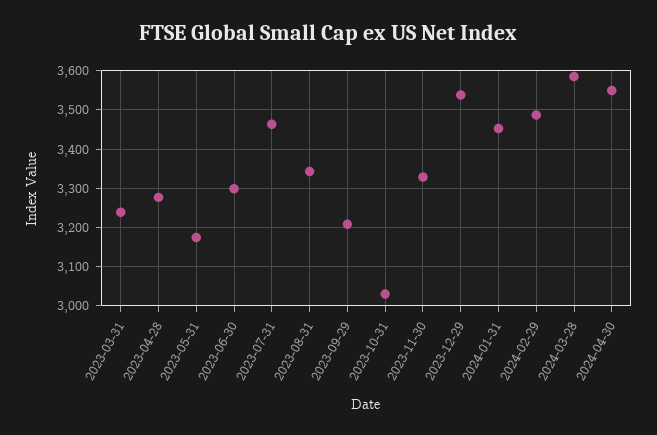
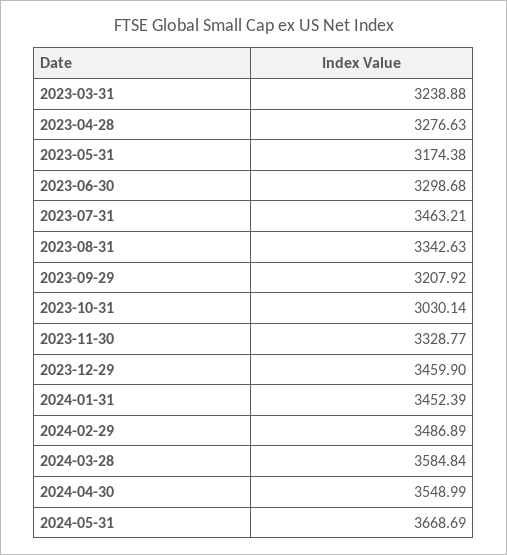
2023-12-29: 3540 -> 3459.9
2024-05-31: none -> 3668.69

